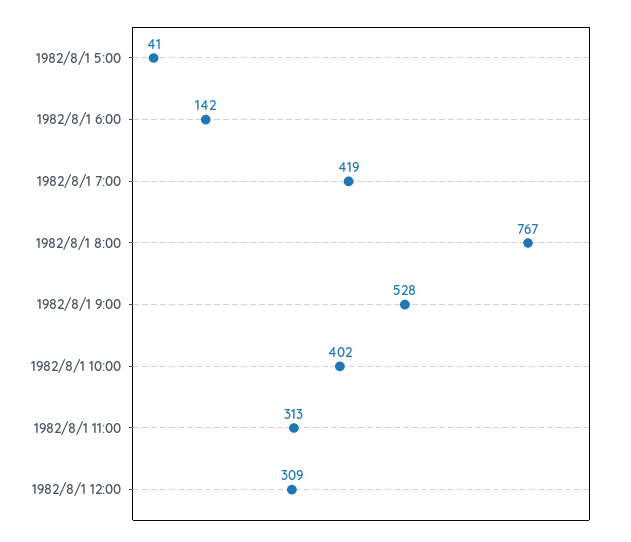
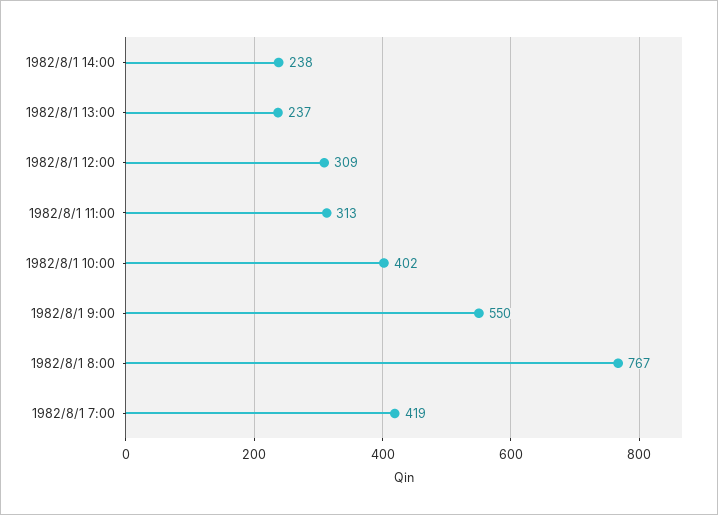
1982/8/1 5:00: 41 -> none
1982/8/1 6:00: 142 -> none
1982/8/1 9:00: 528 -> 550
1982/8/1 14:00: none -> 238
1982/8/1 13:00: none -> 237

